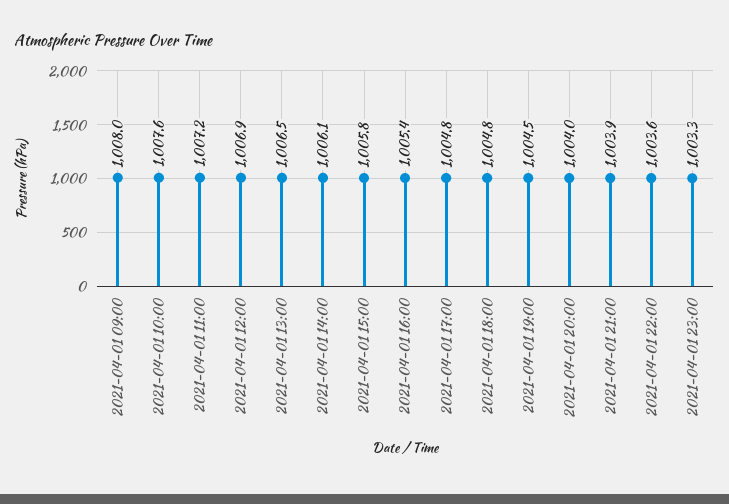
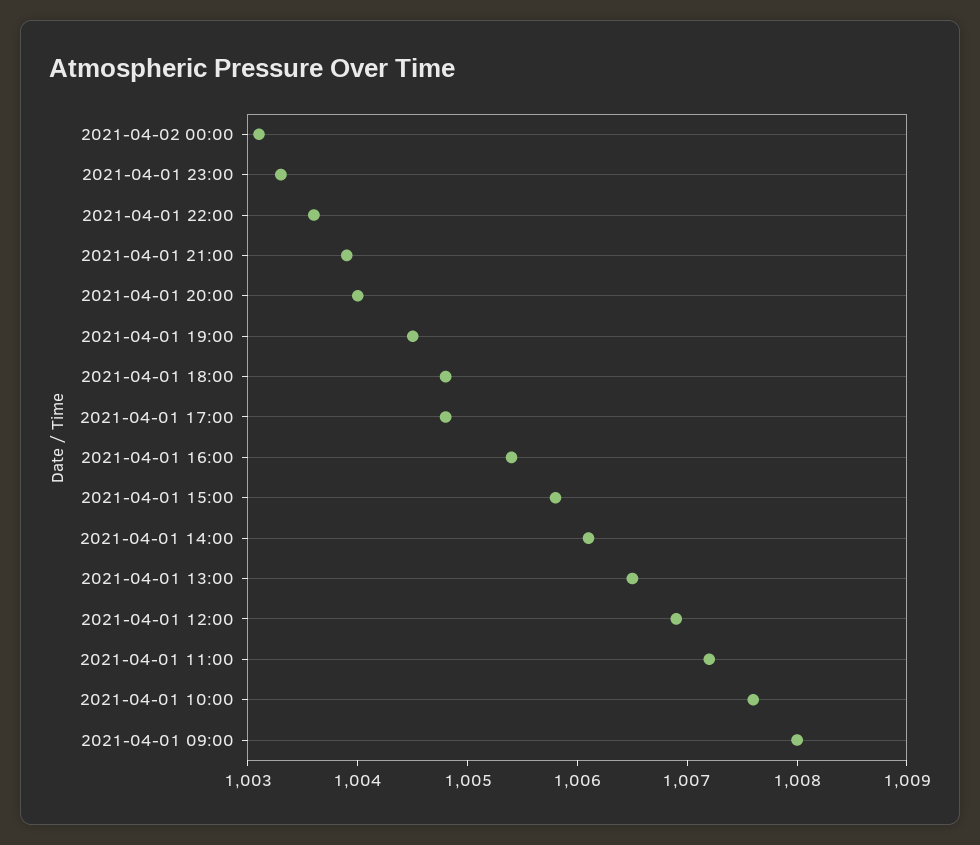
2021-04-02 00:00: none -> 1003.1

